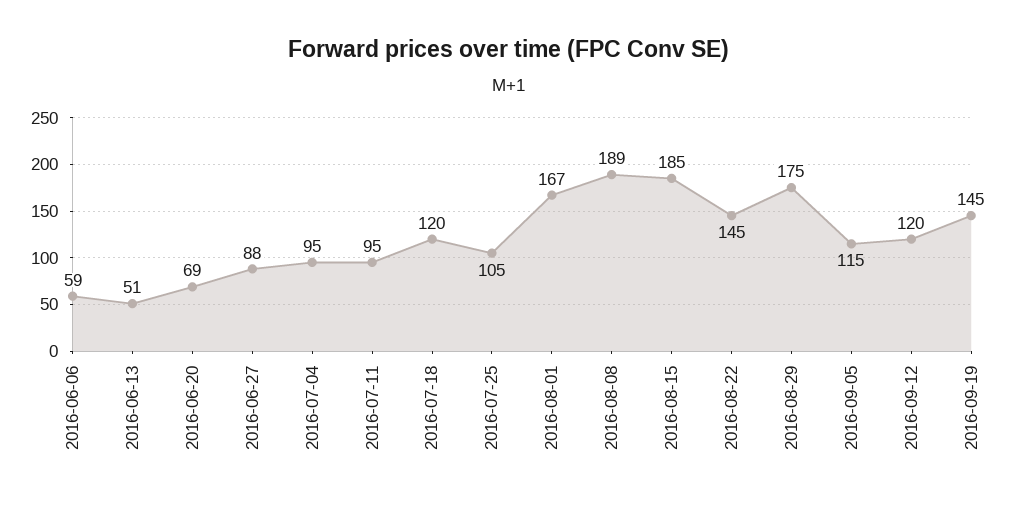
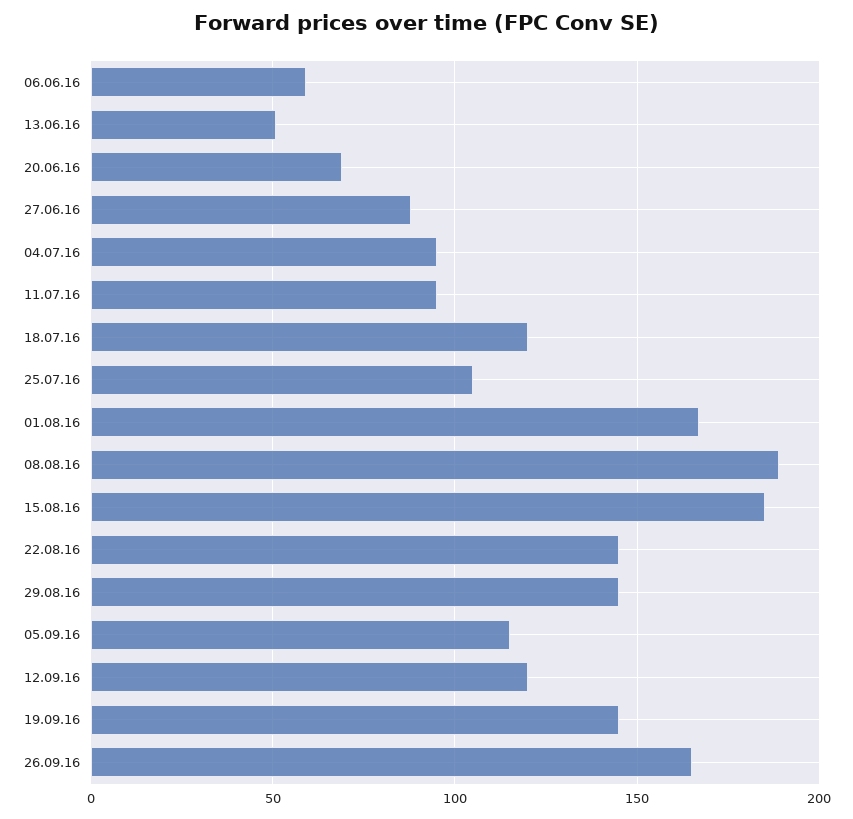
2016-08-29: 175 -> 145
26.09.16: none -> 165

